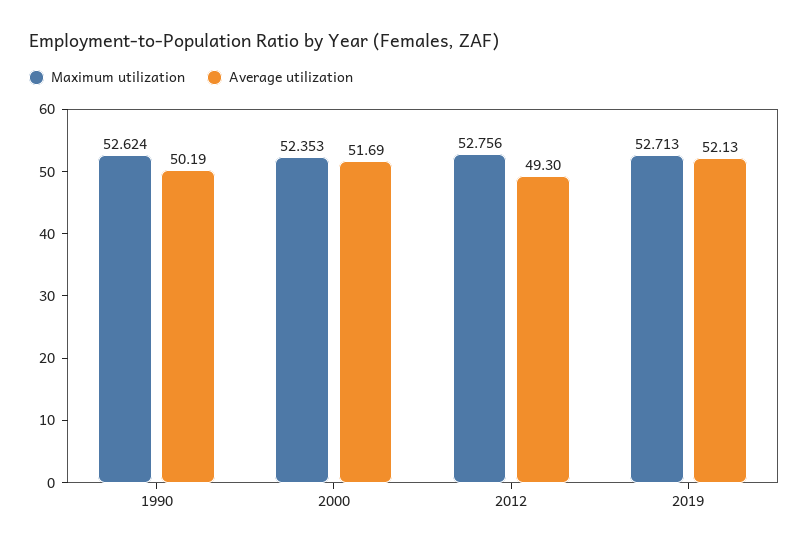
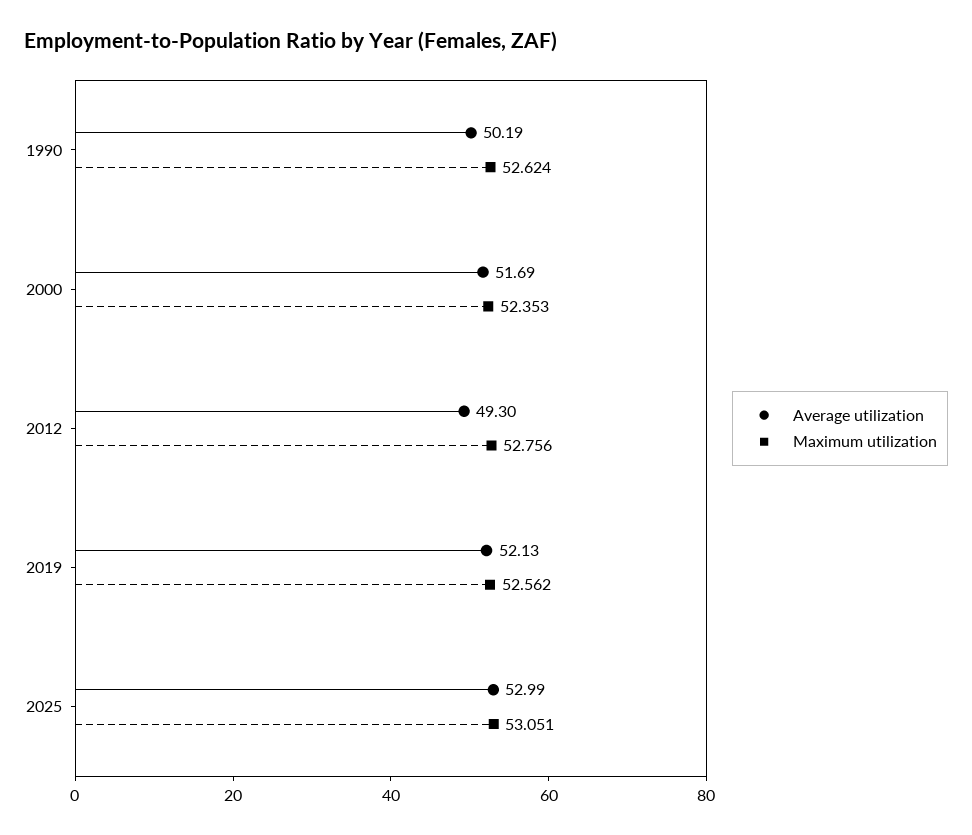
Maximum utilization, 2019: 52.713 -> 52.562
Average utilization, 2025: none -> 52.99
Maximum utilization, 2025: none -> 53.051

